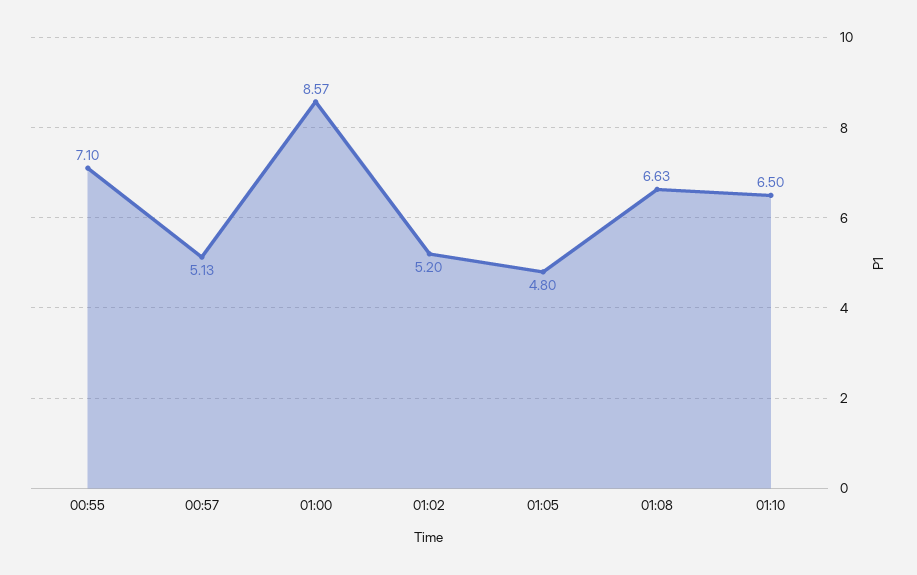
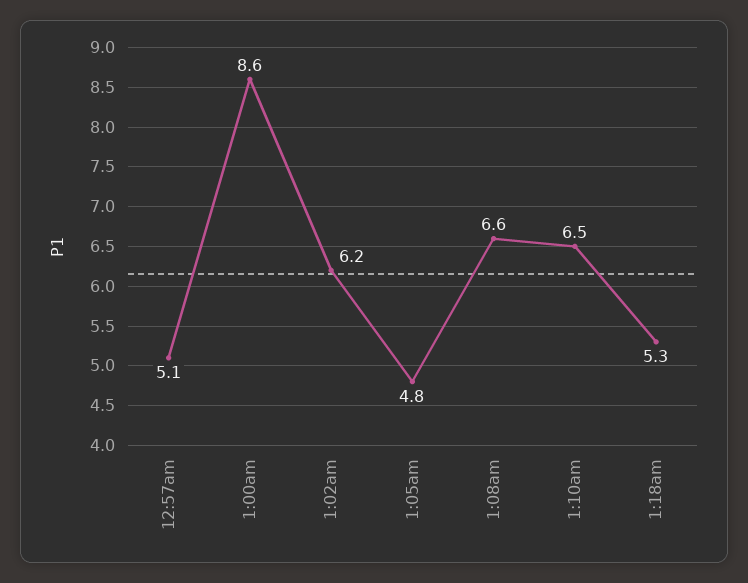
00:55: 7.1 -> none
01:02: 5.2 -> 6.2
1:18am: none -> 5.3

